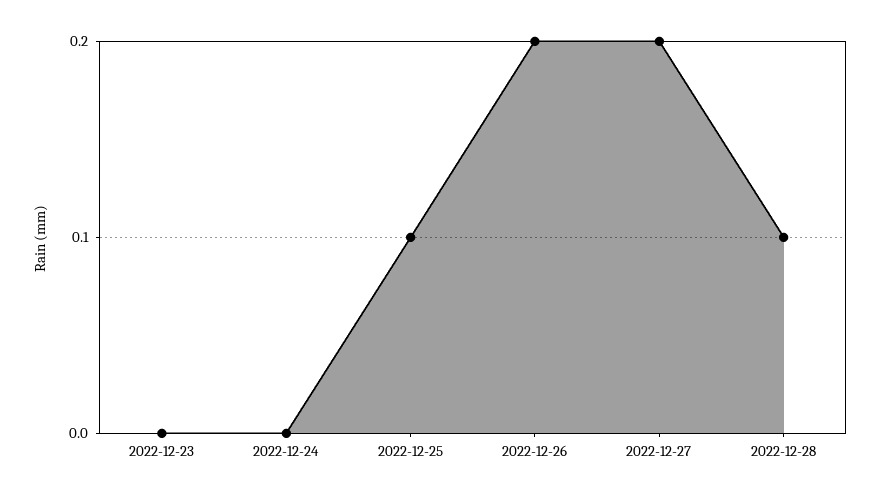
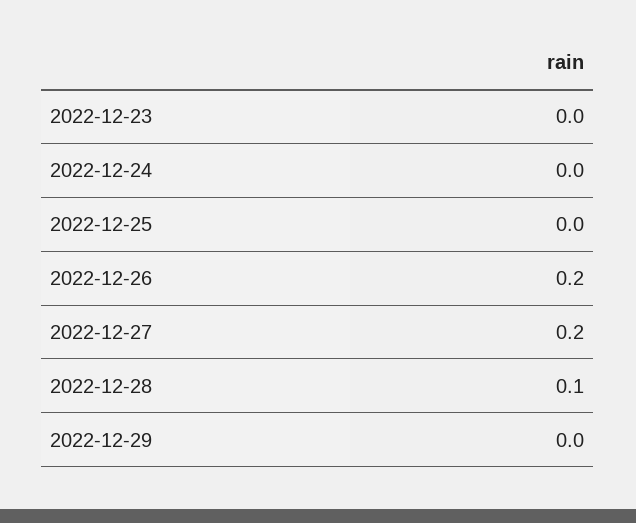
2022-12-25: 0.1 -> 0
2022-12-29: none -> 0

